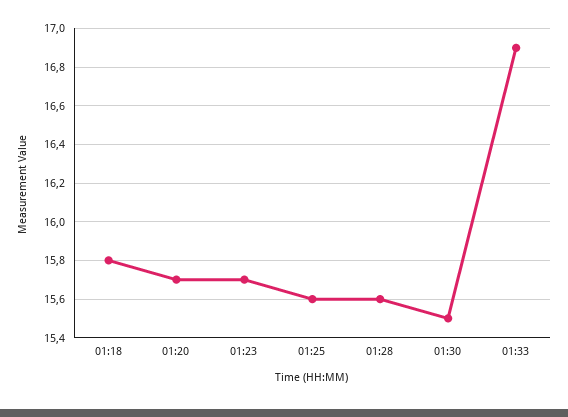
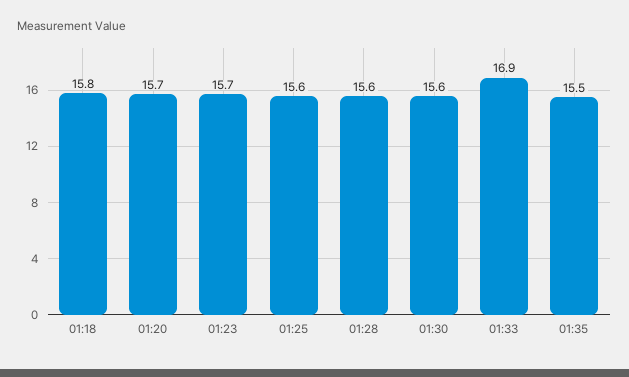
01:30: 15.5 -> 15.6
01:35: none -> 15.5

